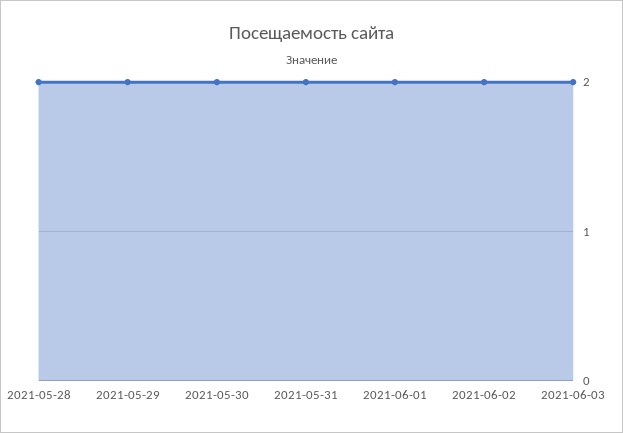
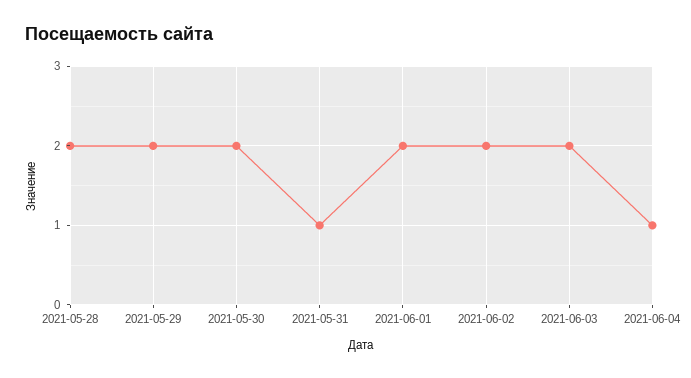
2021-05-31: 2 -> 1
2021-06-04: none -> 1

